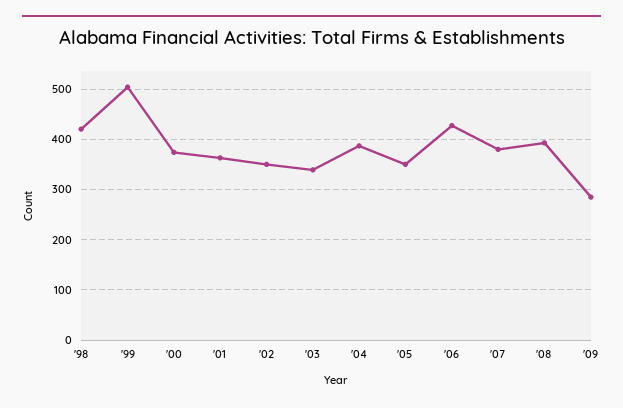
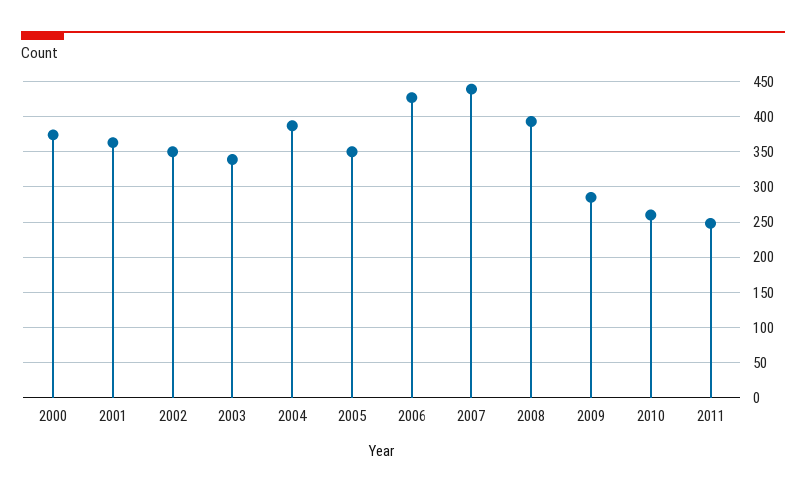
'98: 420 -> none
'99: 500 -> none
'07: 380 -> 440
2010: none -> 260
2011: none -> 250

